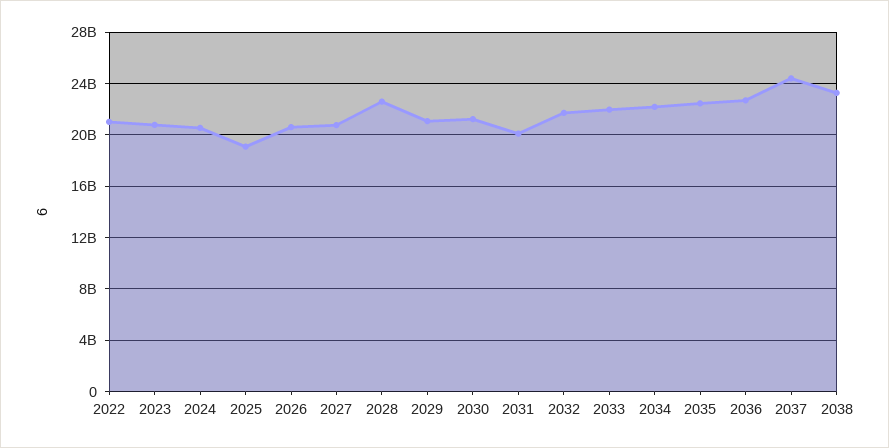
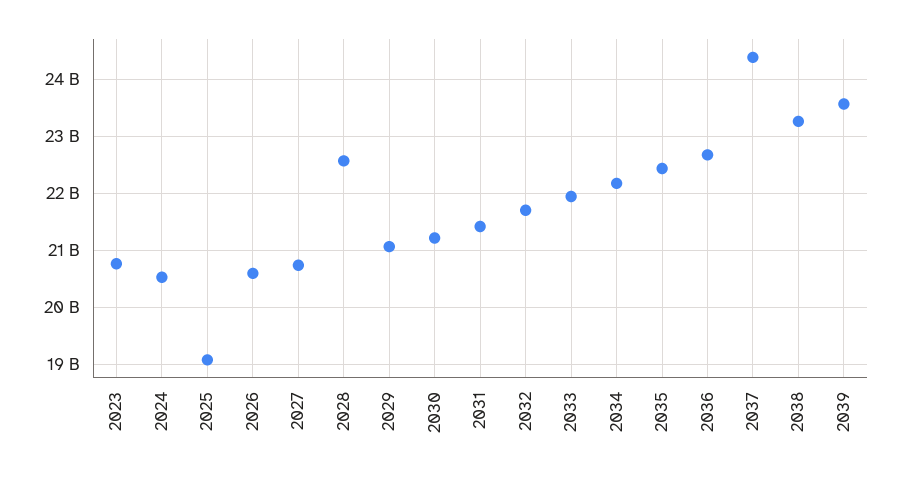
2022: 21000000000 -> none
2031: 20000000000 -> 21400000000
2039: none -> 23600000000

